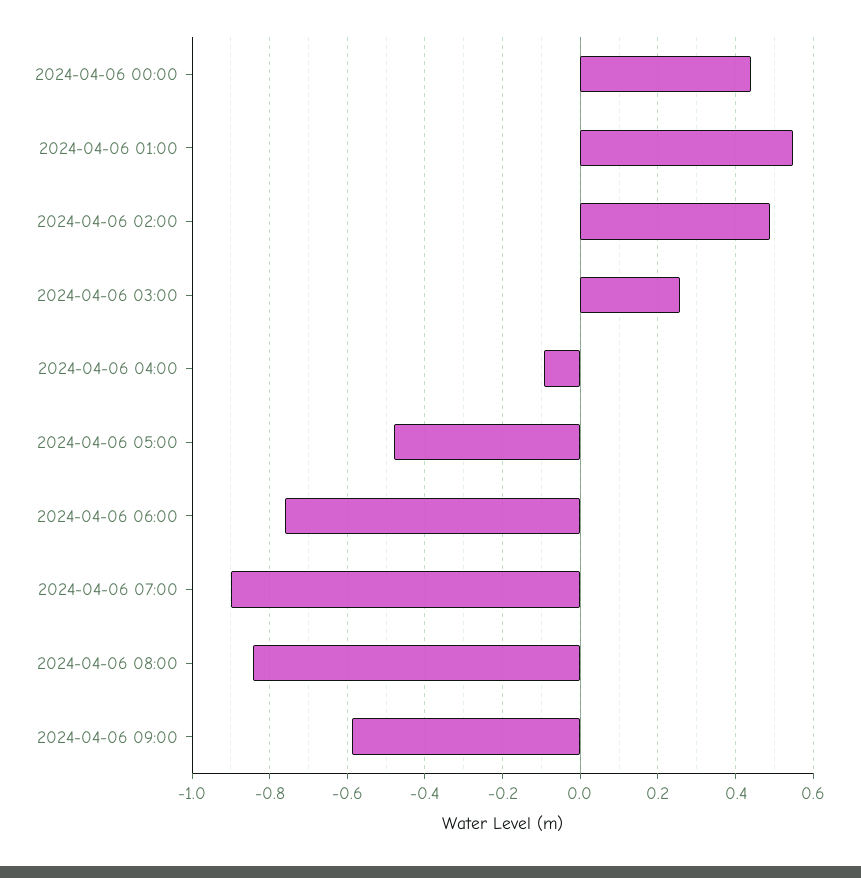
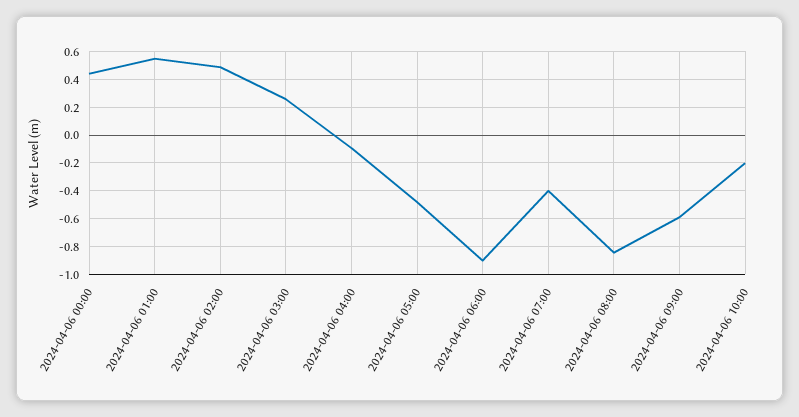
2024-04-06 06:00: -0.76 -> -0.9
2024-04-06 07:00: -0.9 -> -0.4
2024-04-06 10:00: none -> -0.2

